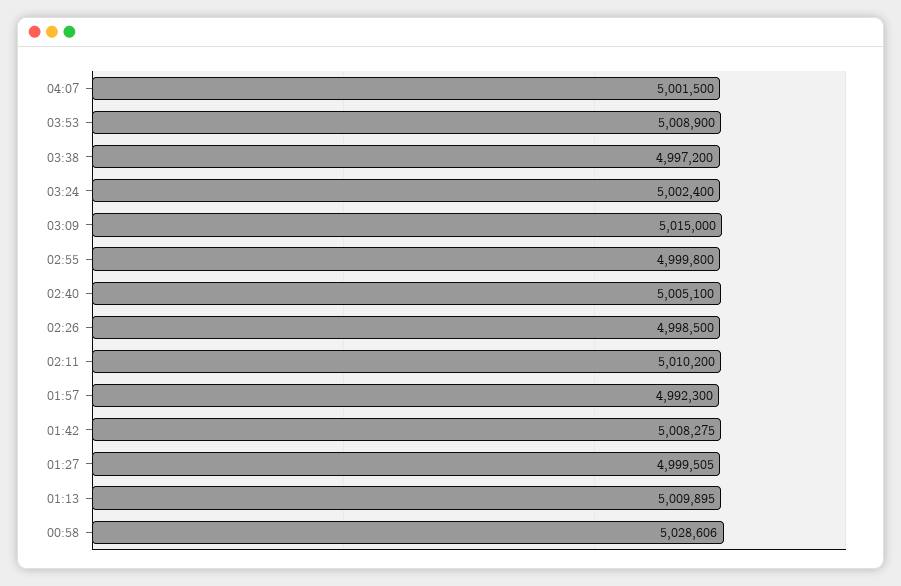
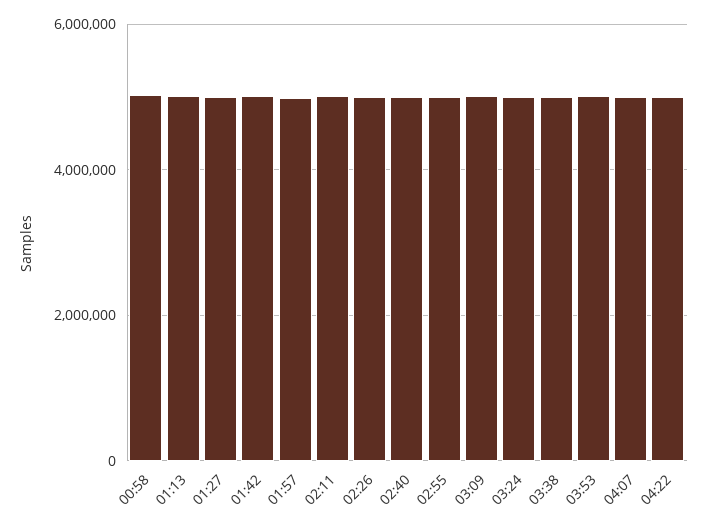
04:22: none -> 5000000

